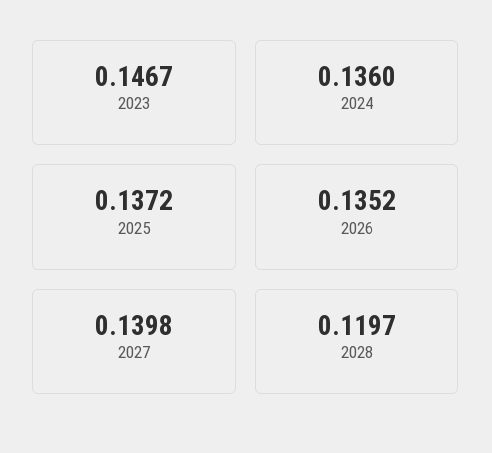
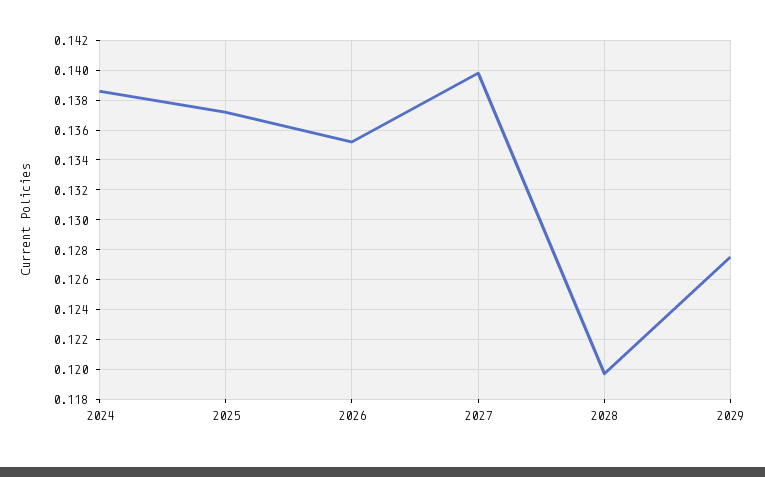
2023: 0.1467 -> none
2024: 0.136 -> 0.1385
2029: none -> 0.1275

